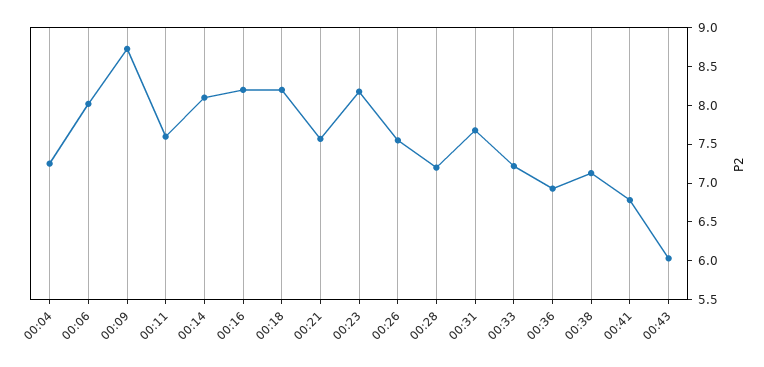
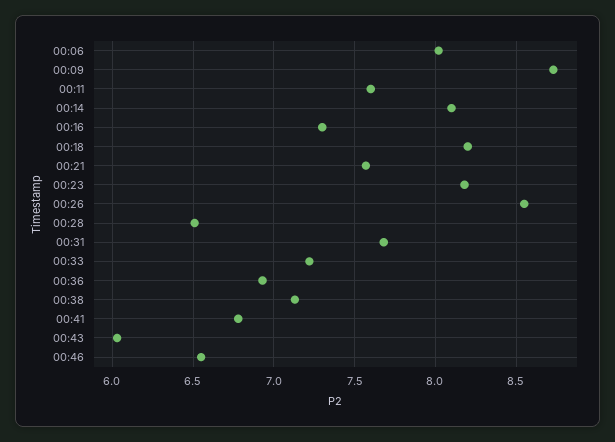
00:04: 7.25 -> none
00:16: 8.25 -> 7.3
00:26: 7.5 -> 8.55
00:28: 7.25 -> 6.5
00:46: none -> 6.55

